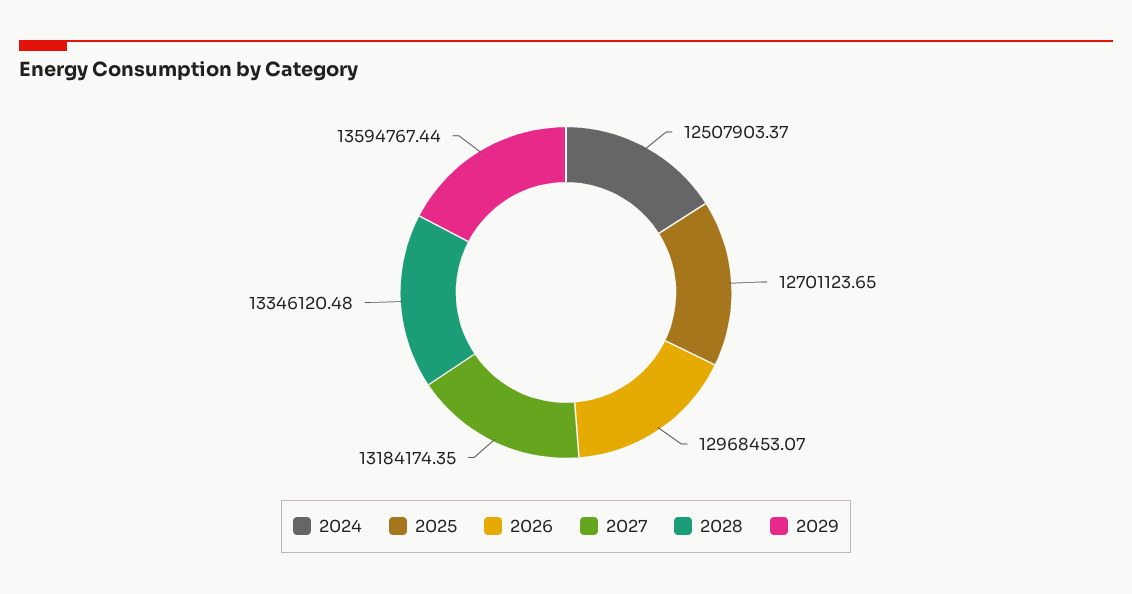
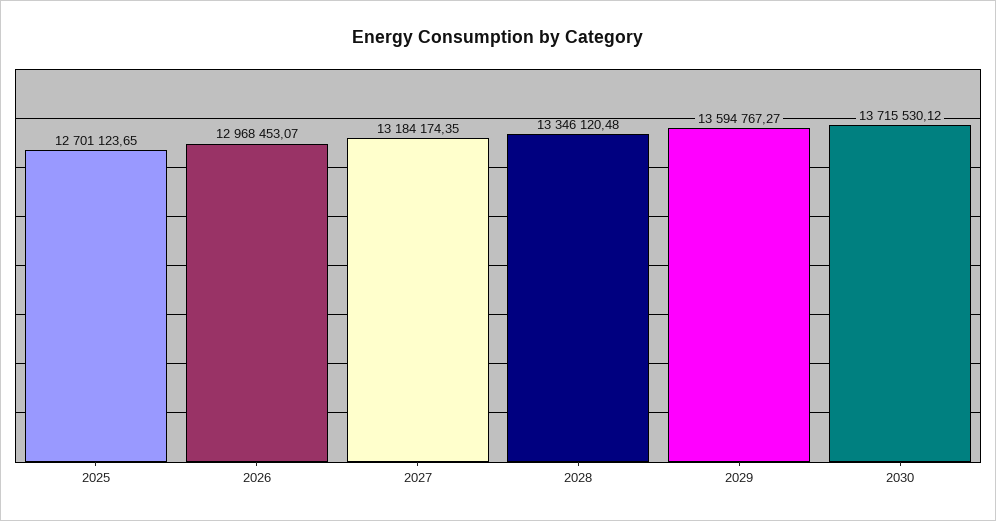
2024: 12507903.37 -> none
2029: 13594767.44 -> 13594767.27
2030: none -> 13715530.12

